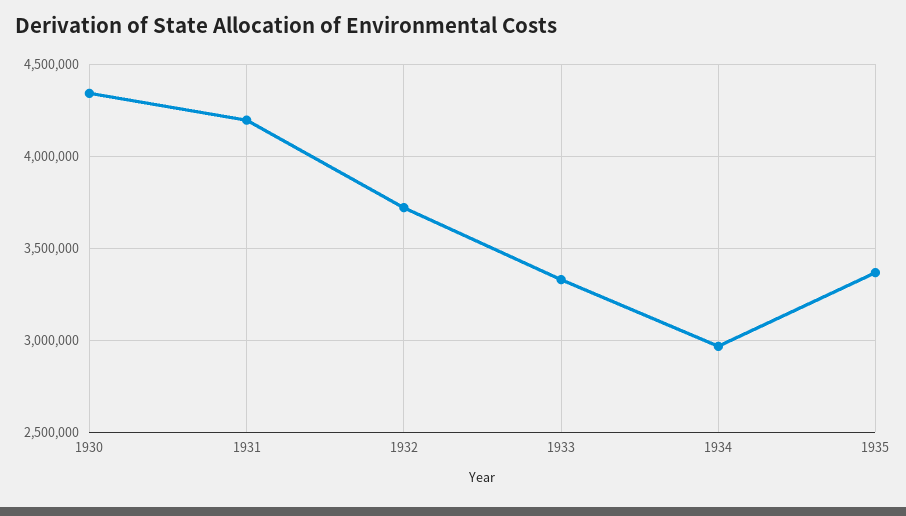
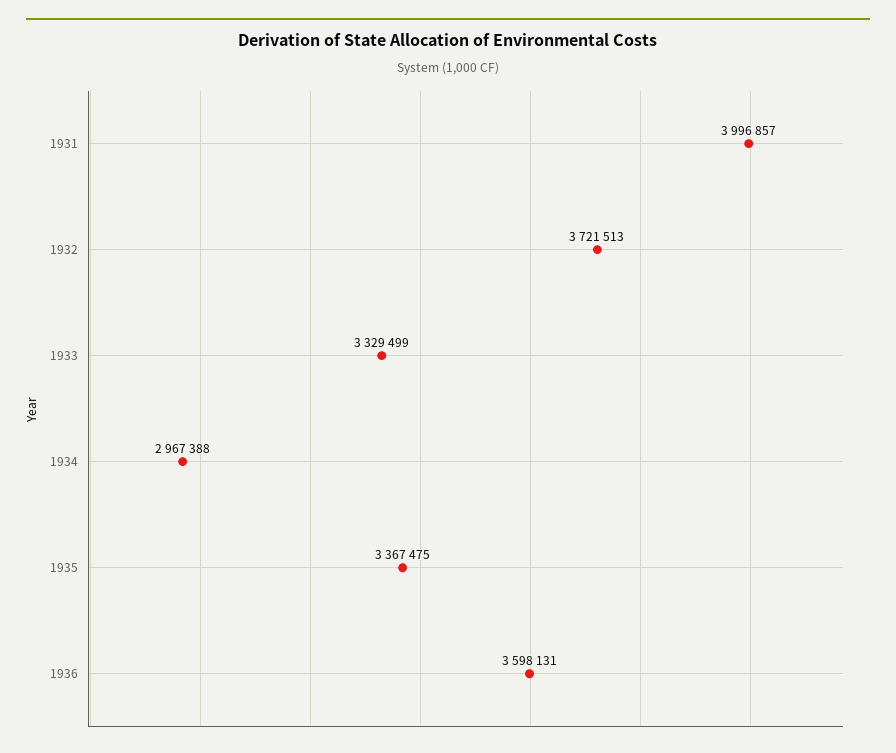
1930: 4350000 -> none
1931: 4200000 -> 3996857
1936: none -> 3598131

